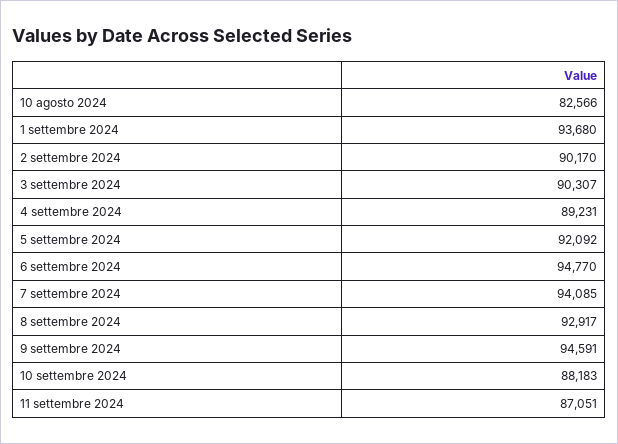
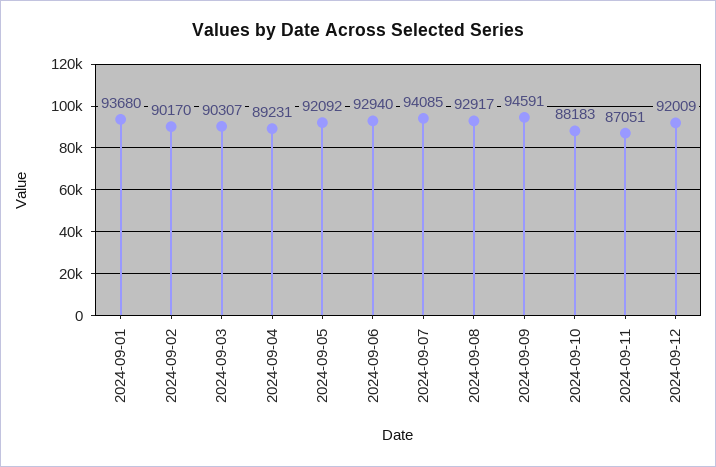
10 agosto 2024: 82566 -> none
6 settembre 2024: 94770 -> 92940
2024-09-12: none -> 92009

